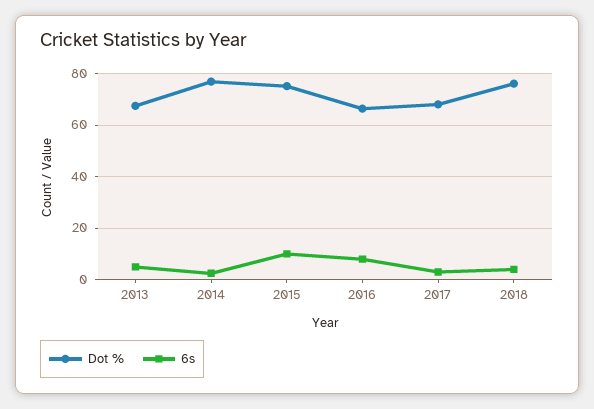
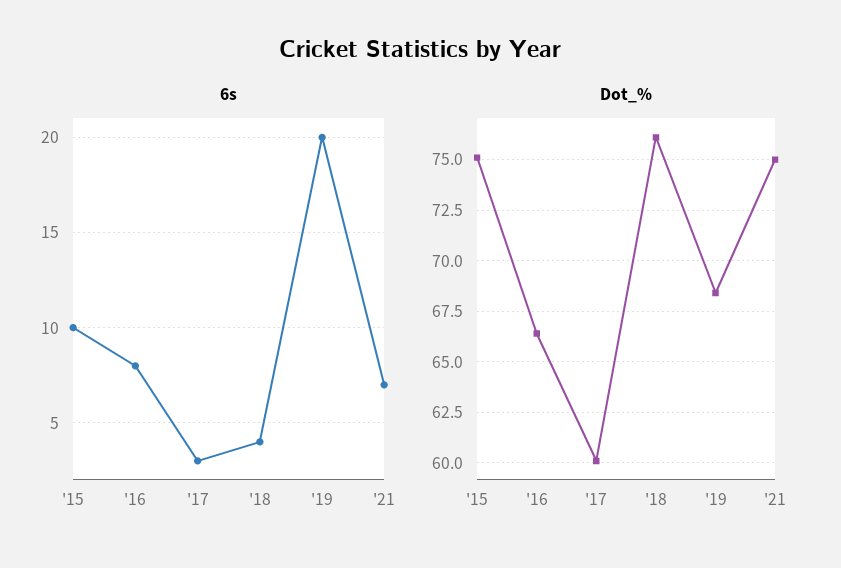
Dot %, 2013: 67.5 -> none
6s, 2013: 5 -> none
Dot %, 2014: 77.5 -> none
6s, 2014: 2.5 -> none
Dot %, 2017: 67.5 -> 60
6s, '19: none -> 20
6s, '21: none -> 7
Dot %, '19: none -> 68.5
Dot %, '21: none -> 75

